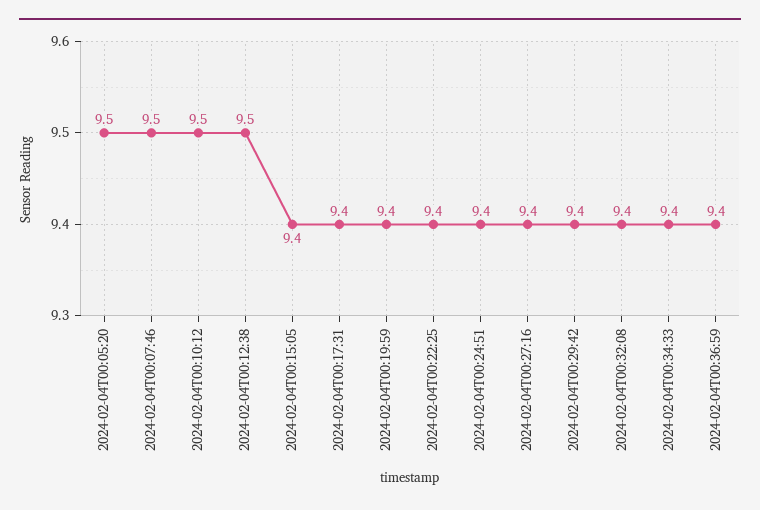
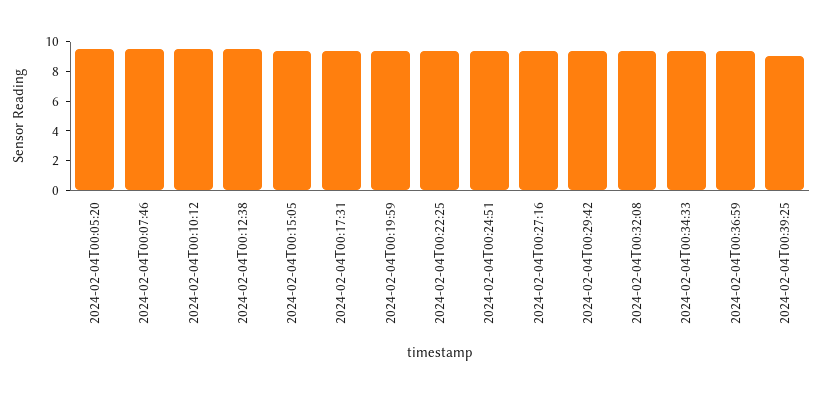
2024-02-04T00:39:25: none -> 9

